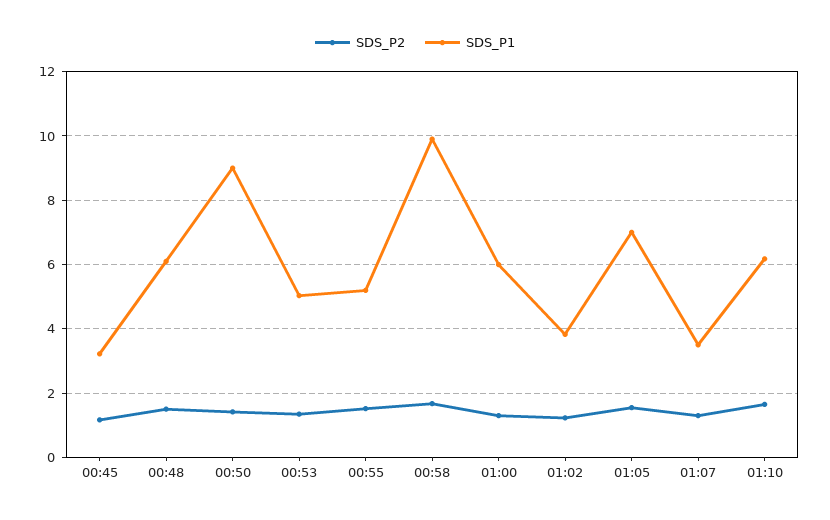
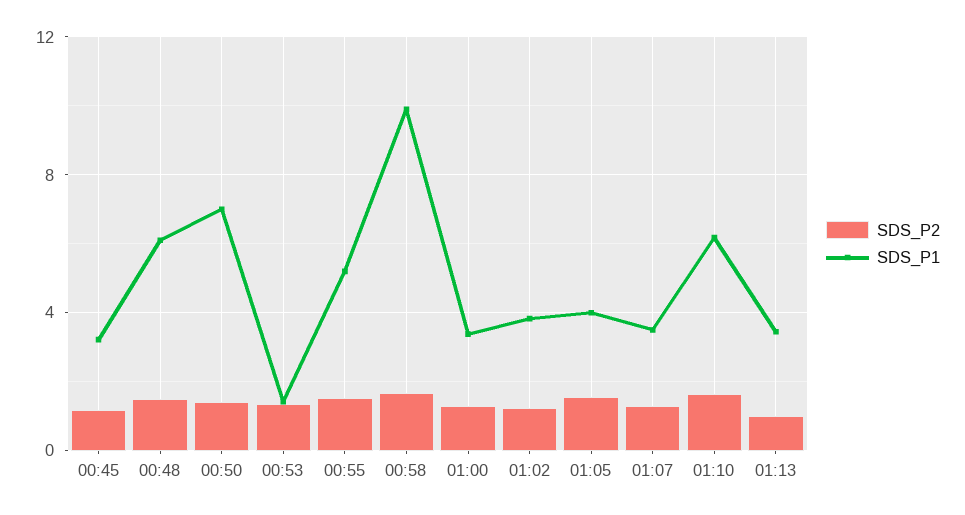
SDS_P1, 00:50: 9 -> 7
SDS_P1, 00:53: 5 -> 1.5
SDS_P1, 01:00: 6 -> 3.5
SDS_P1, 01:05: 7 -> 4
SDS_P2, 01:13: none -> 1
SDS_P1, 01:13: none -> 3.5

